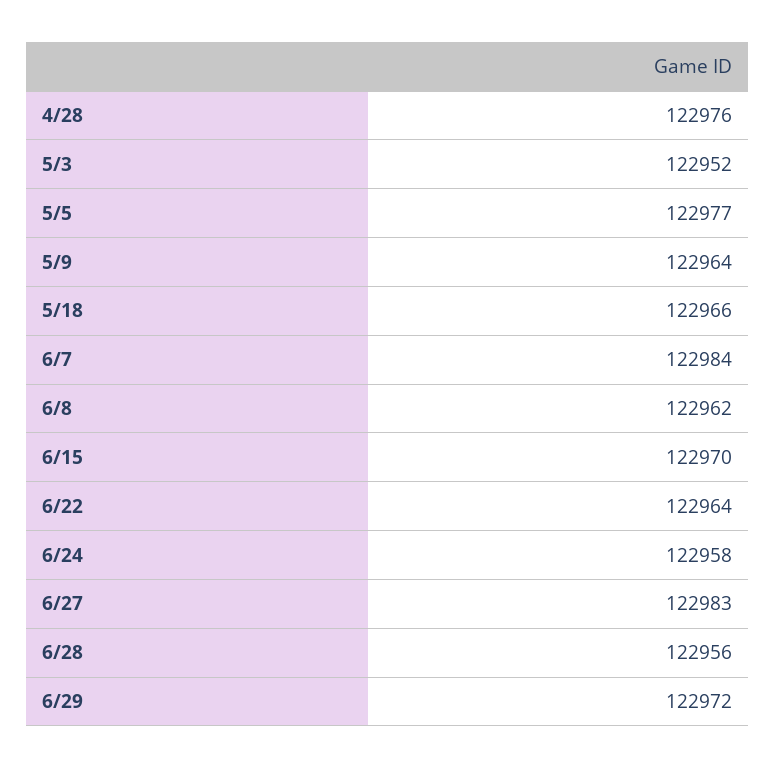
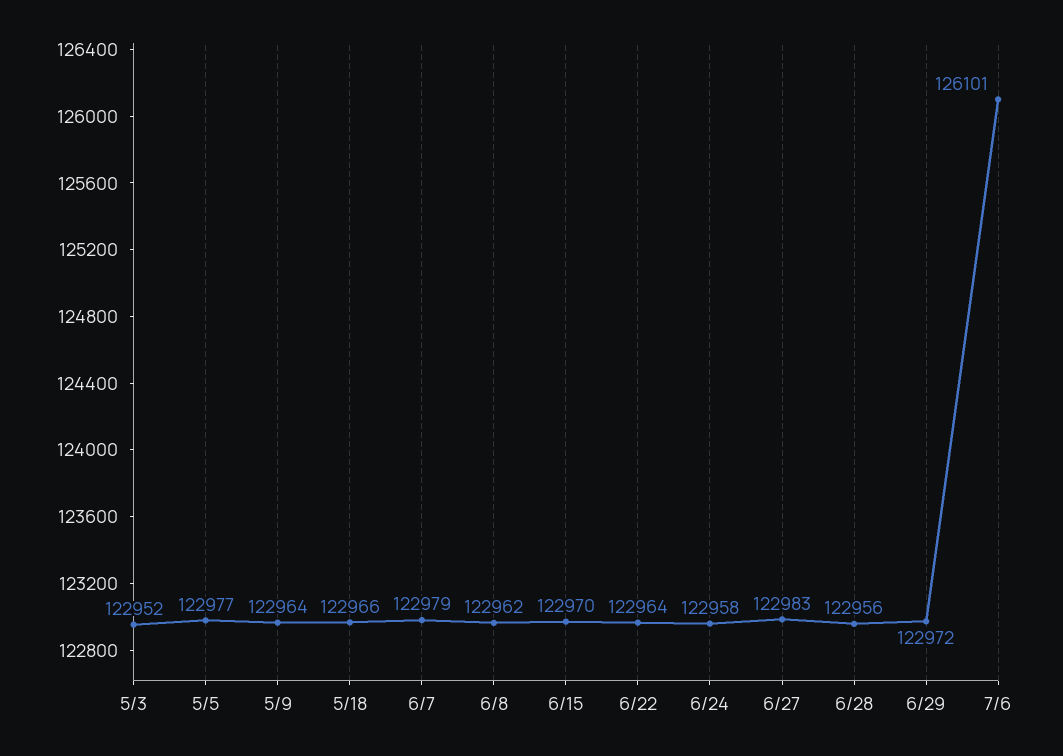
4/28: 122976 -> none
6/7: 122984 -> 122979
7/6: none -> 126101

